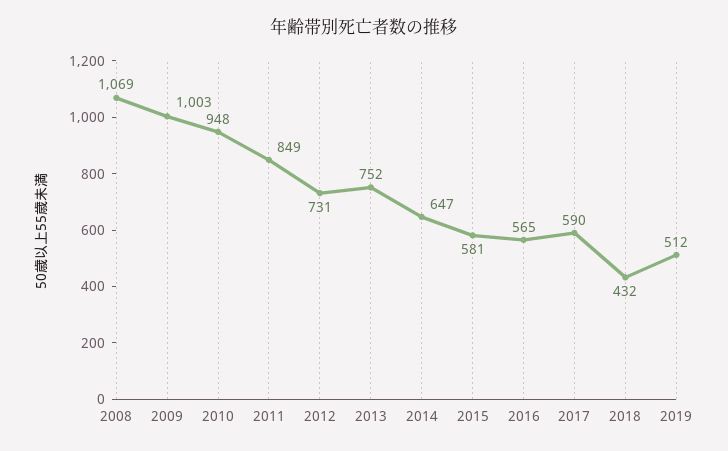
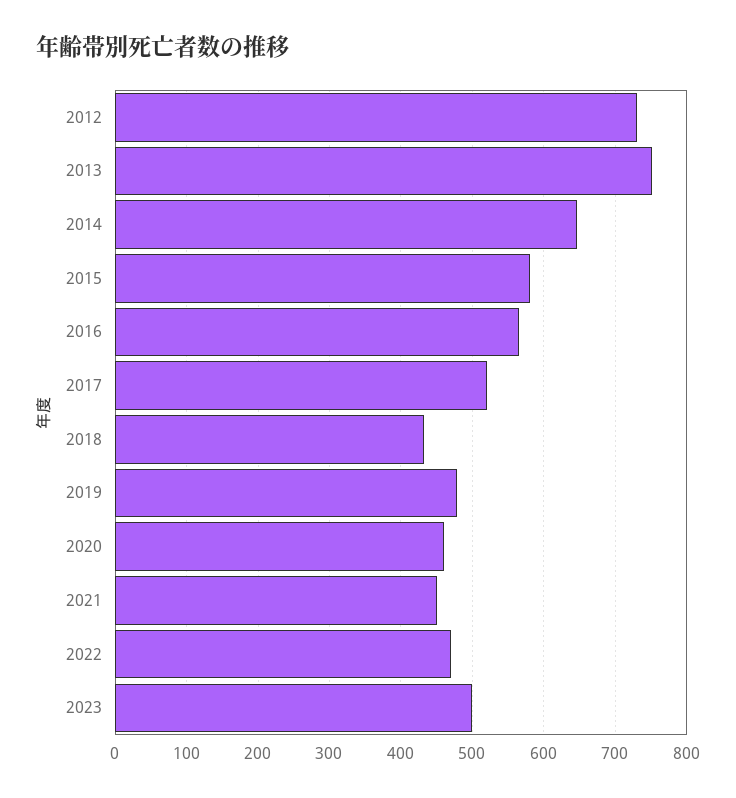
2008: 1069 -> none
2009: 1003 -> none
2010: 948 -> none
2011: 849 -> none
2017: 590 -> 520
2019: 512 -> 480
2020: none -> 460
2021: none -> 450
2022: none -> 470
2023: none -> 500

